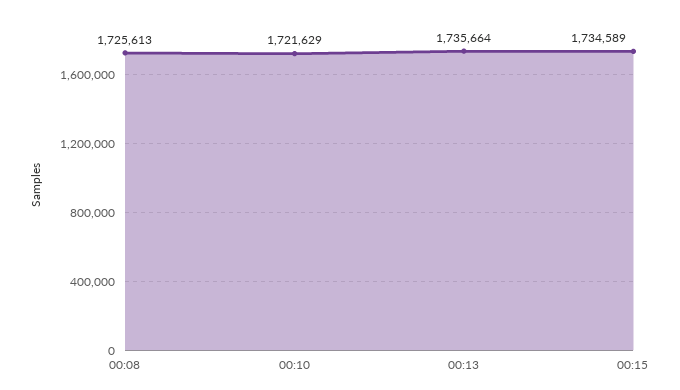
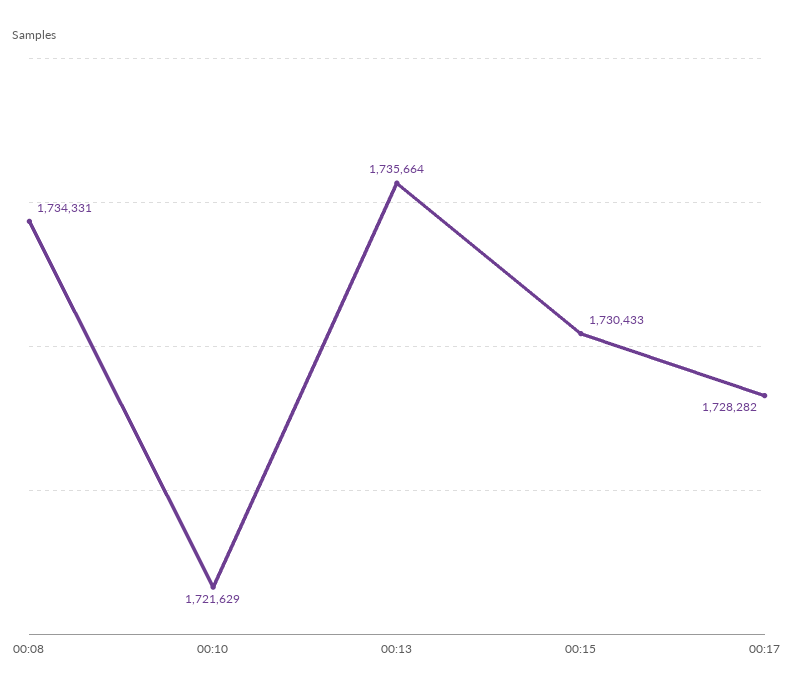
00:08: 1725613 -> 1734331
00:15: 1734589 -> 1730433
00:17: none -> 1728282

